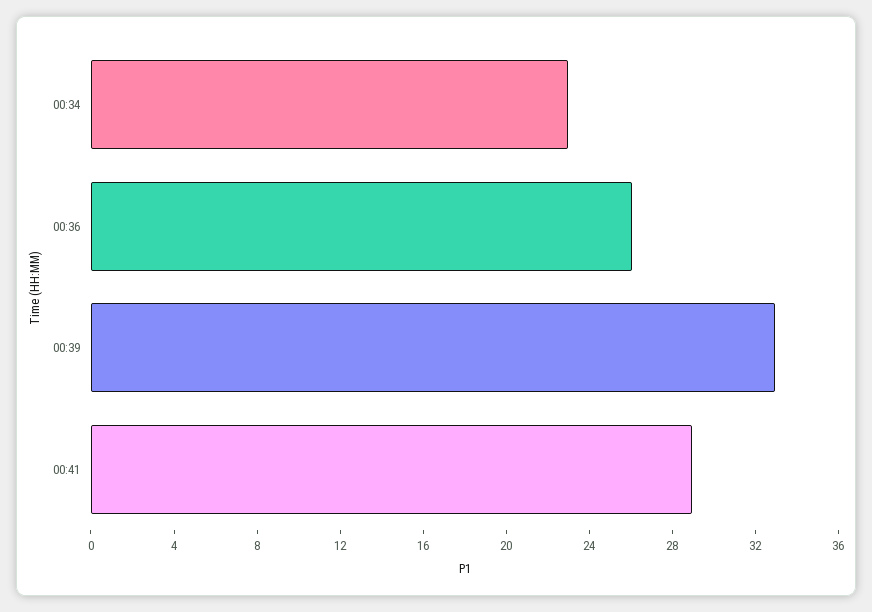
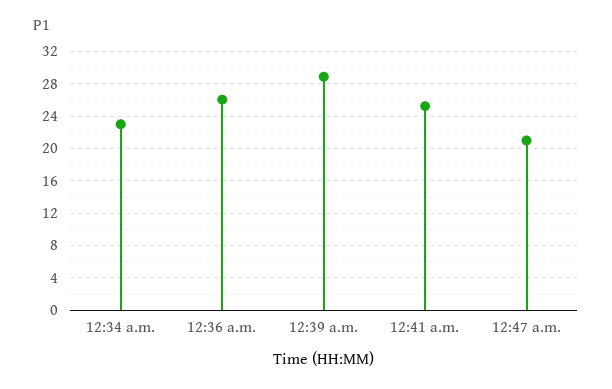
00:39: 33 -> 29
00:41: 29 -> 25
12:47 a.m.: none -> 21

